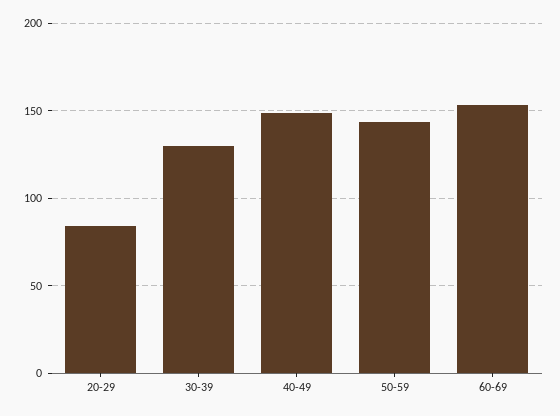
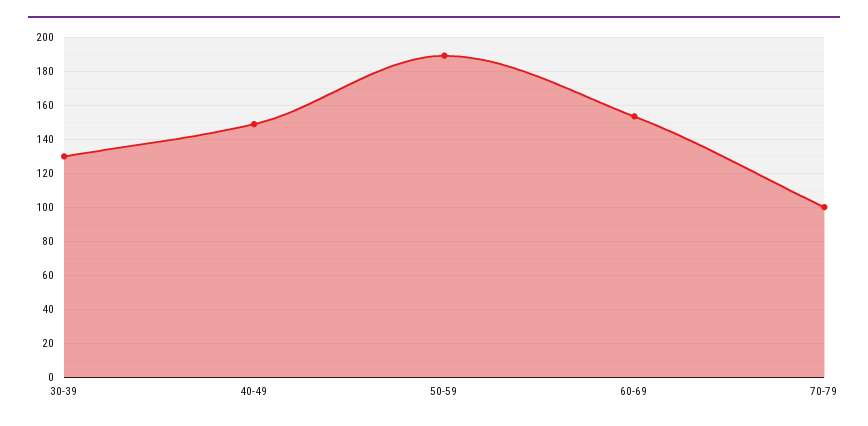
20-29: 85 -> none
50-59: 145 -> 190
70-79: none -> 100

